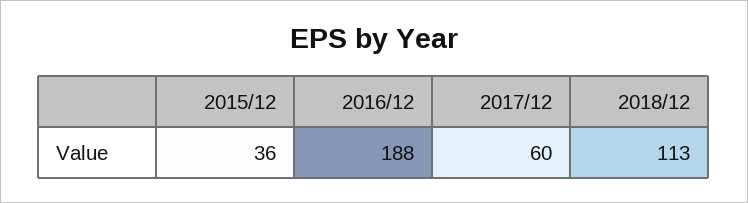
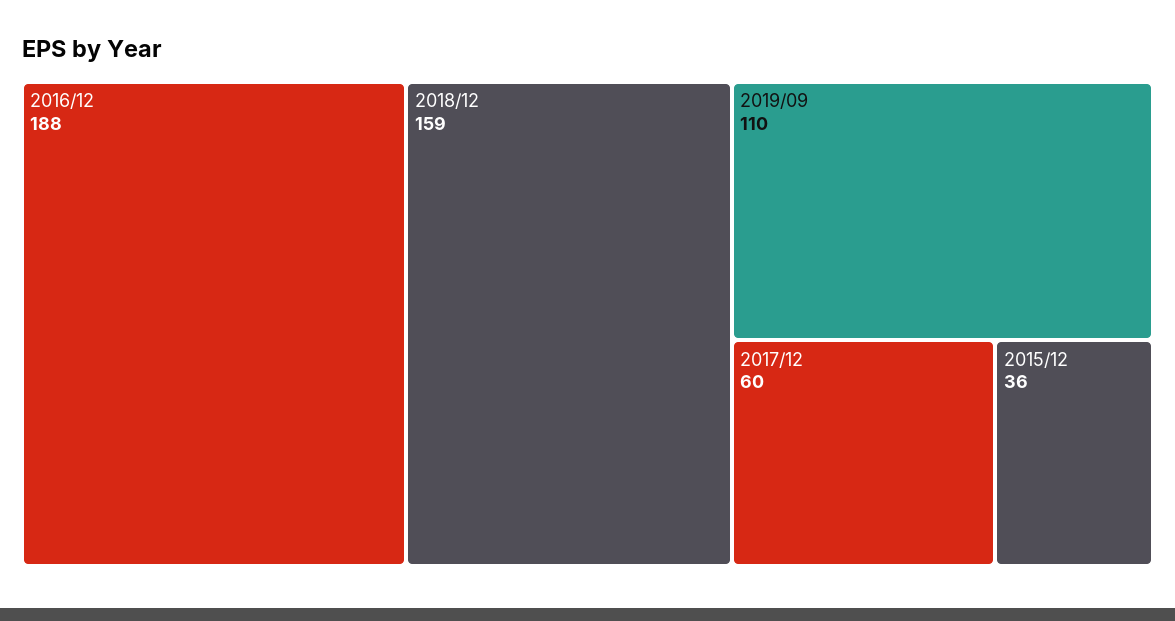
2018/12: 113 -> 159
2019/09: none -> 110

